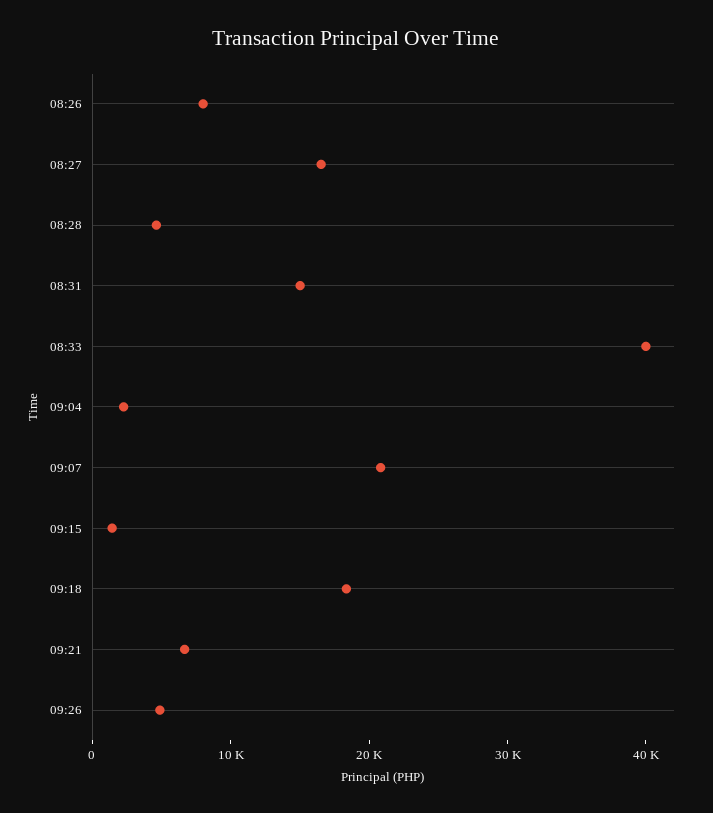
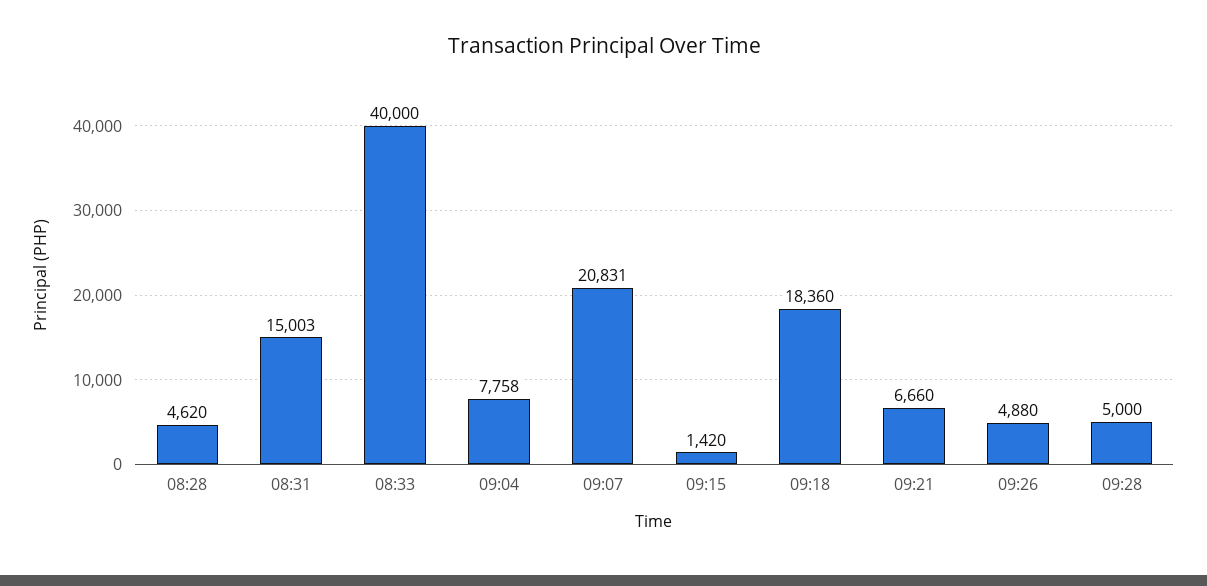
08:26: 8000 -> none
08:27: 16000 -> none
09:04: 2000 -> 7758
09:28: none -> 5000

